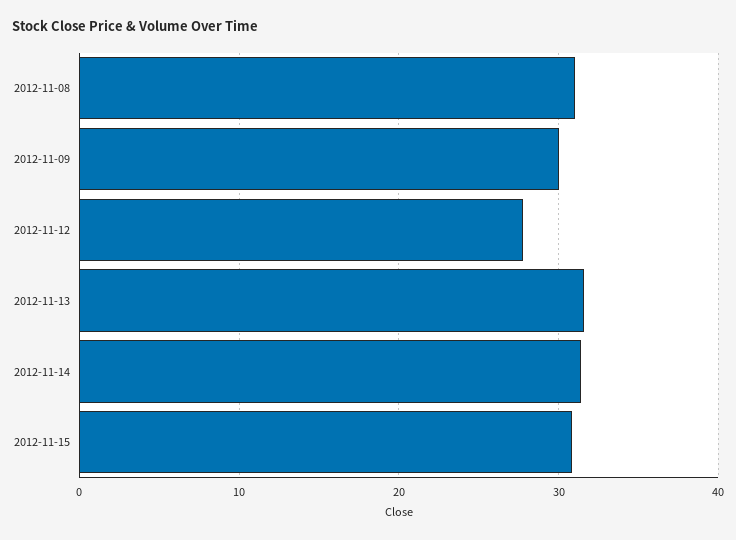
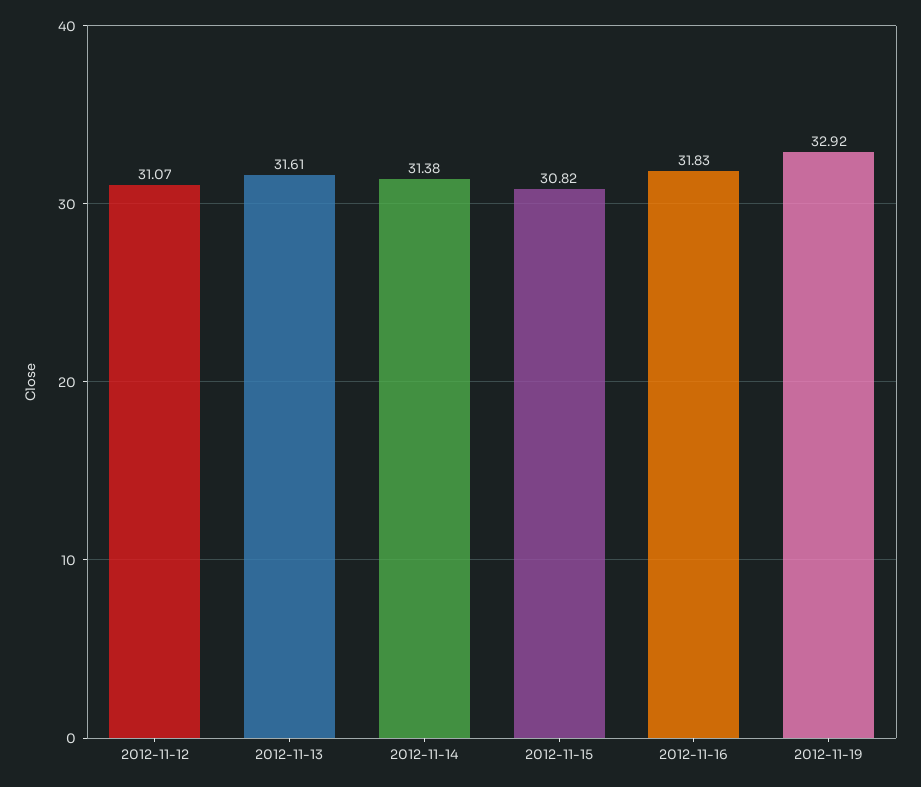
2012-11-08: 31 -> none
2012-11-09: 30 -> none
2012-11-12: 28 -> 31.07
2012-11-16: none -> 31.83
2012-11-19: none -> 32.92

